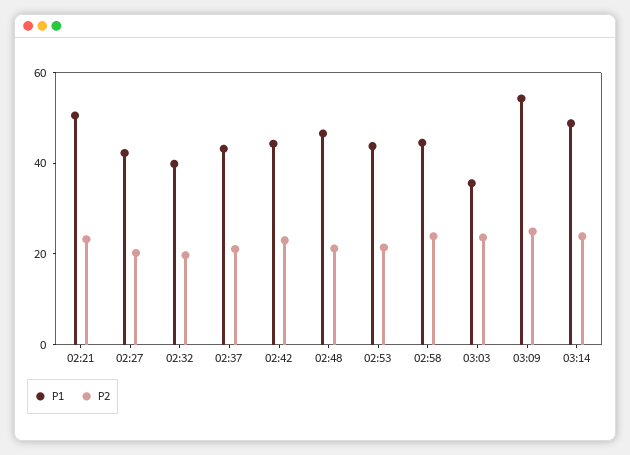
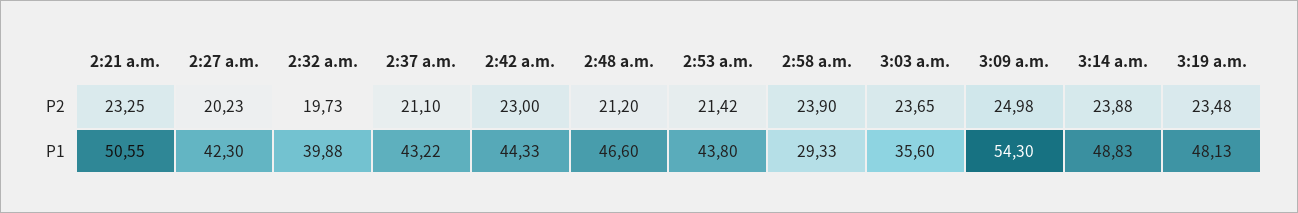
P1, 02:58: 45 -> 29.33
P2, 3:19 a.m.: none -> 23.48
P1, 3:19 a.m.: none -> 48.13

